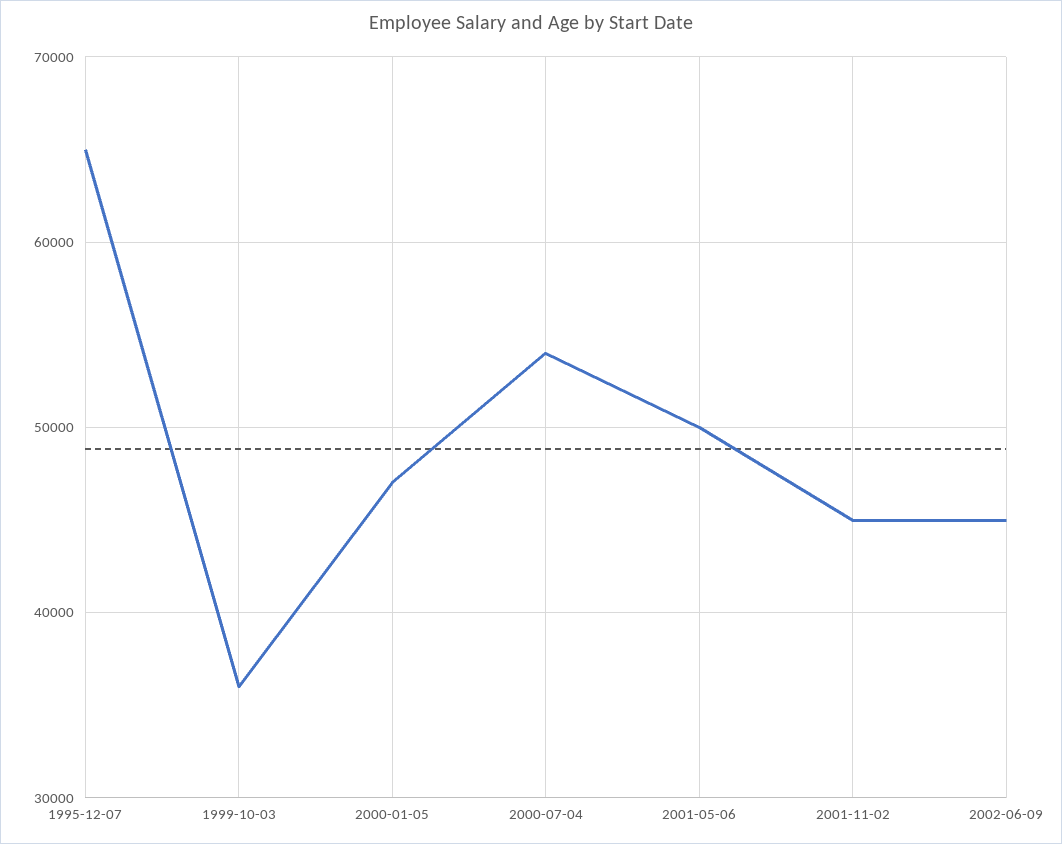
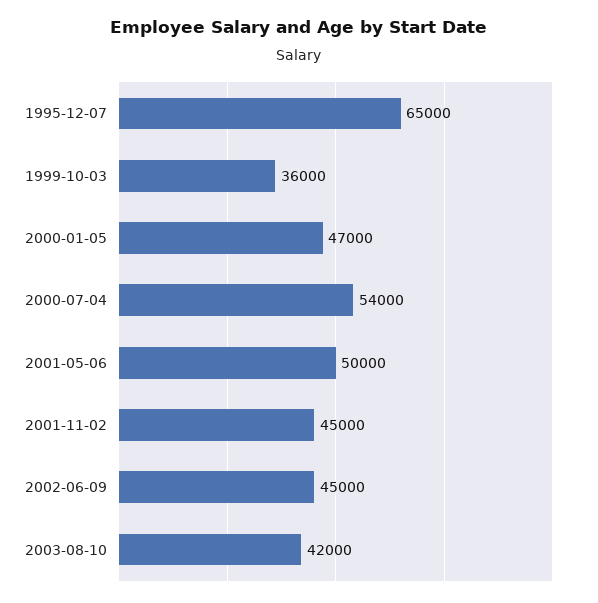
2003-08-10: none -> 42000

